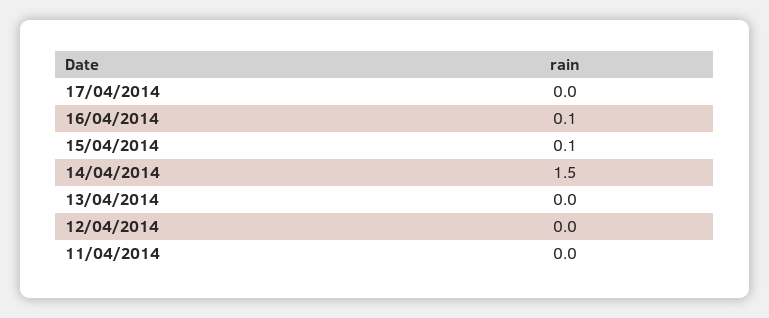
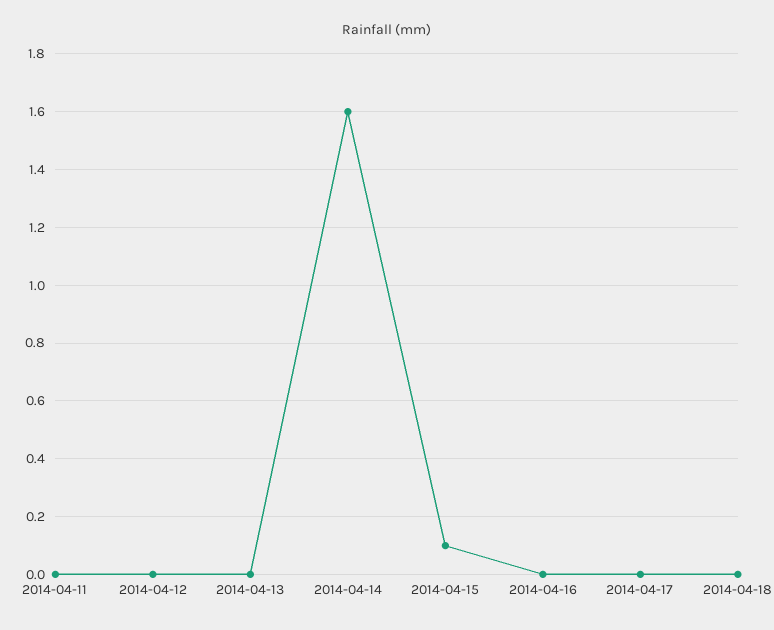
16/04/2014: 0.1 -> 0
14/04/2014: 1.5 -> 1.6
2014-04-18: none -> 0

